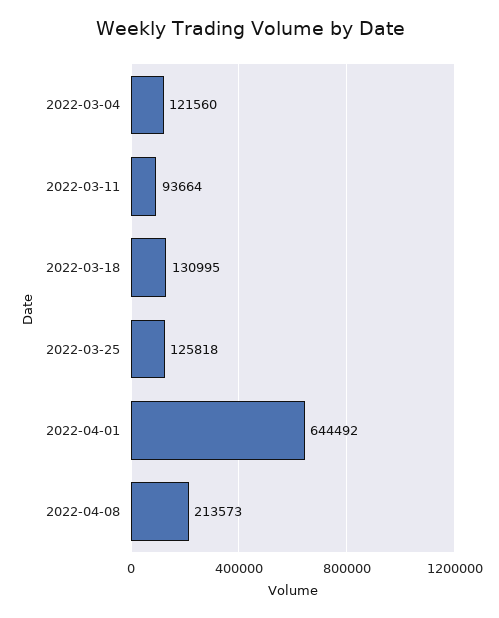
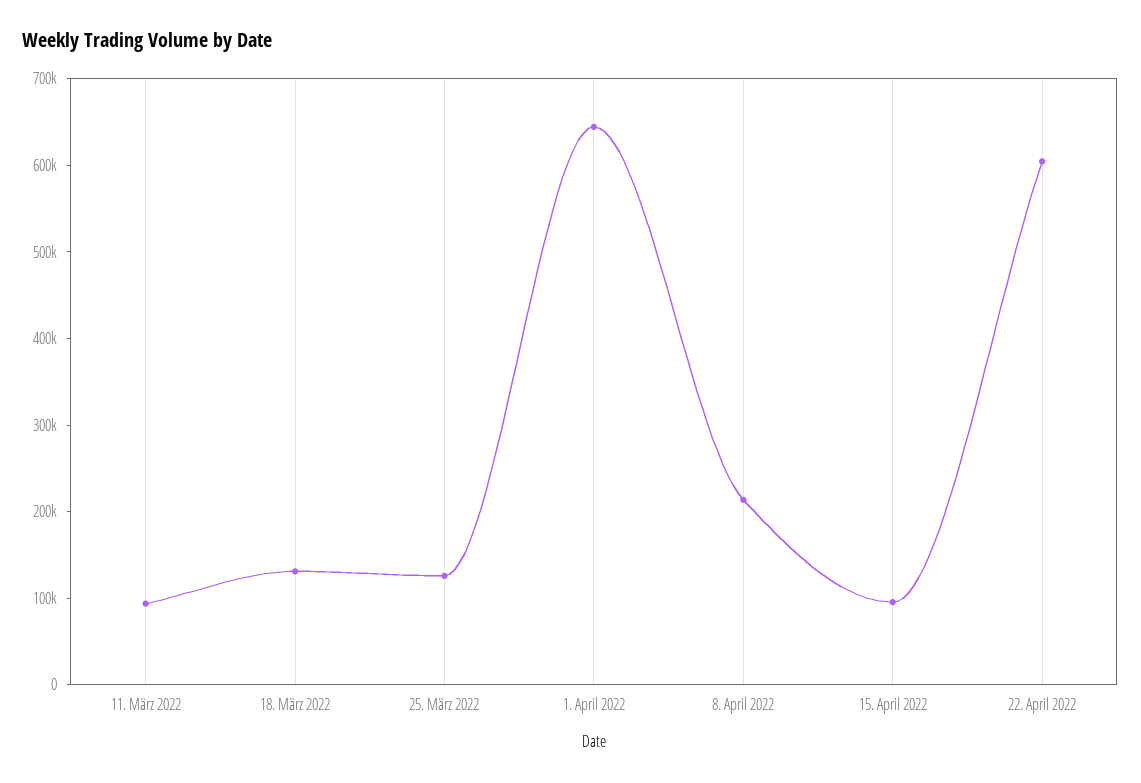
2022-03-04: 121560 -> none
15. April 2022: none -> 100000
22. April 2022: none -> 600000

